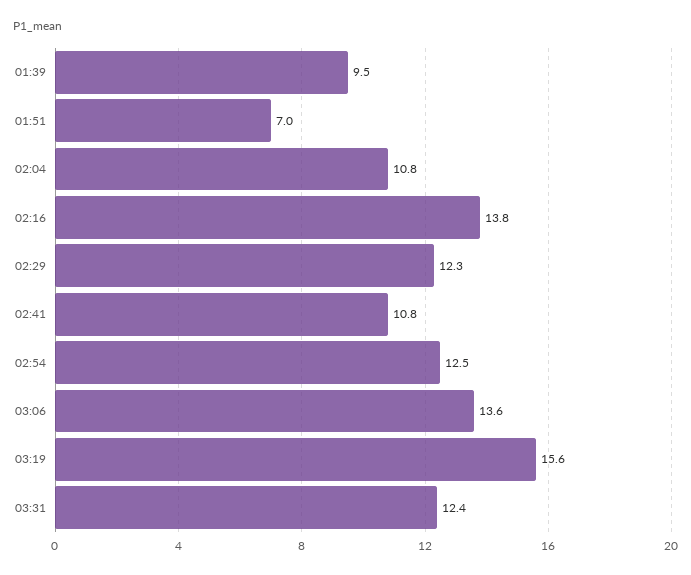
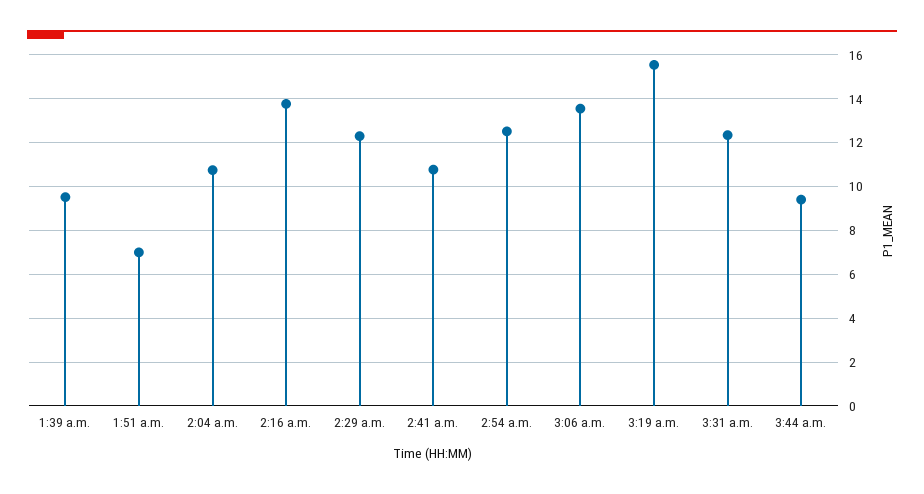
3:44 a.m.: none -> 9.5

